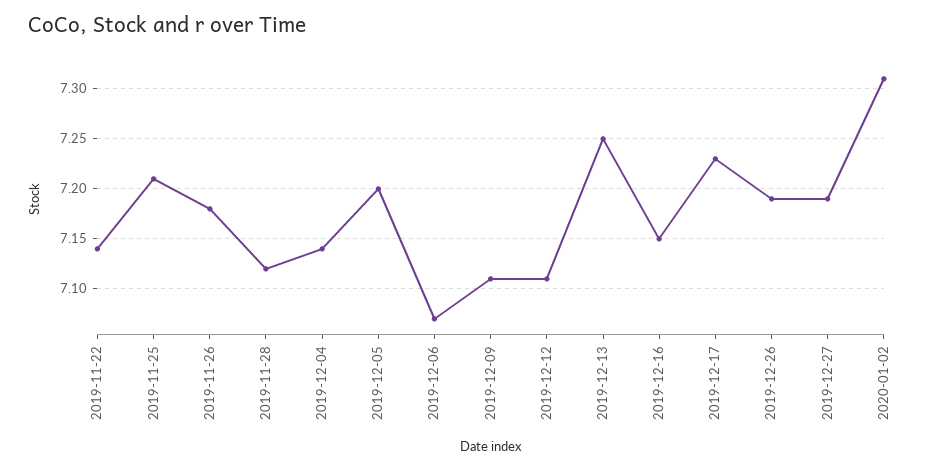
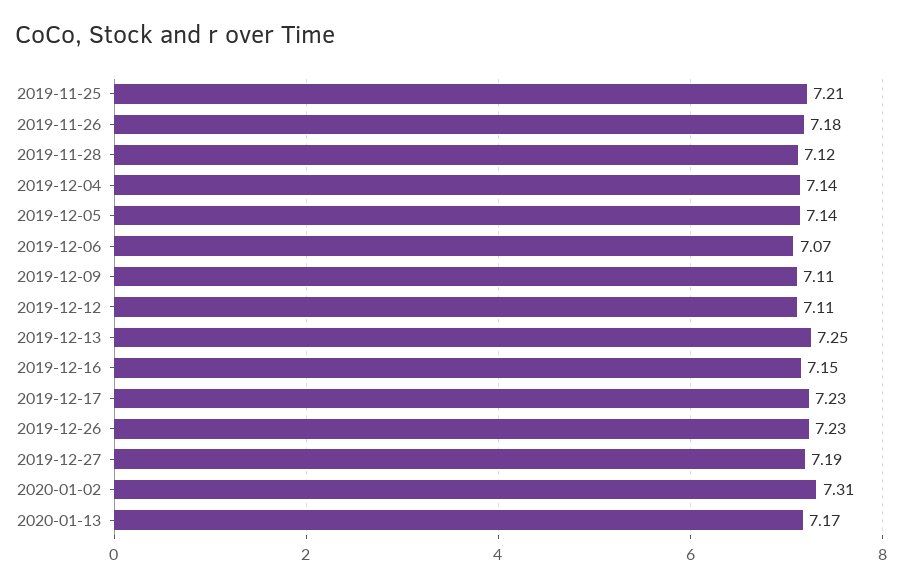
2019-11-22: 7.14 -> none
2019-12-05: 7.2 -> 7.14
2019-12-26: 7.19 -> 7.23
2020-01-13: none -> 7.17

